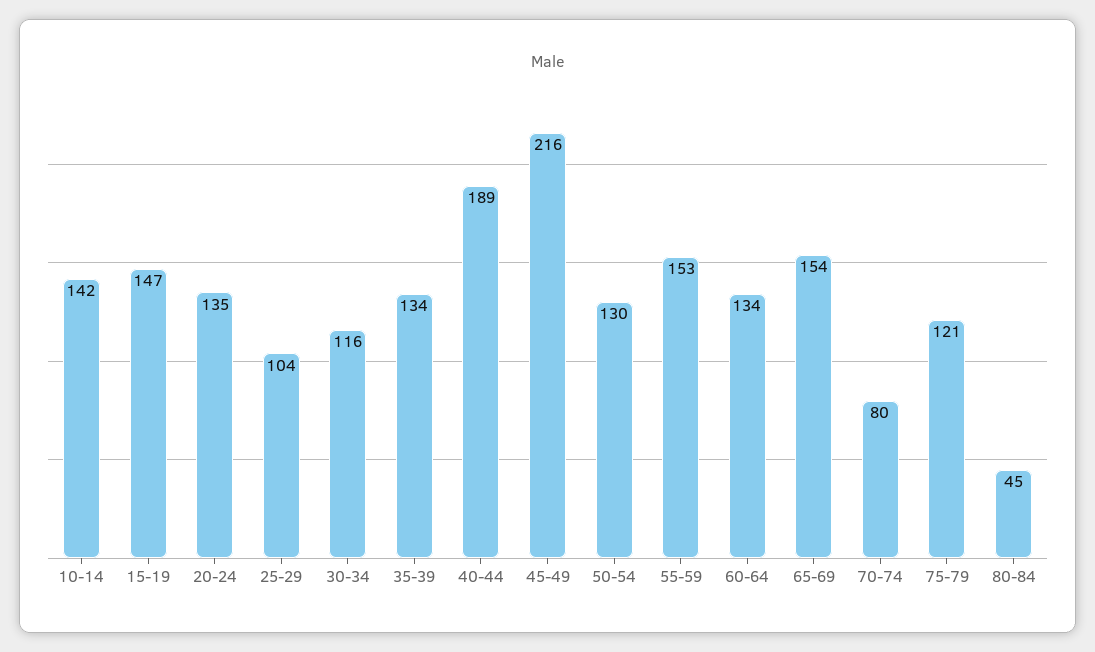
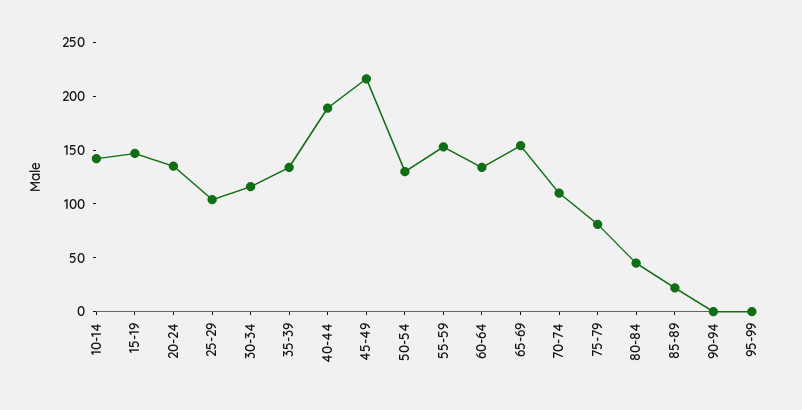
70-74: 80 -> 110
75-79: 121 -> 80
85-89: none -> 20
90-94: none -> 0
95-99: none -> 0

